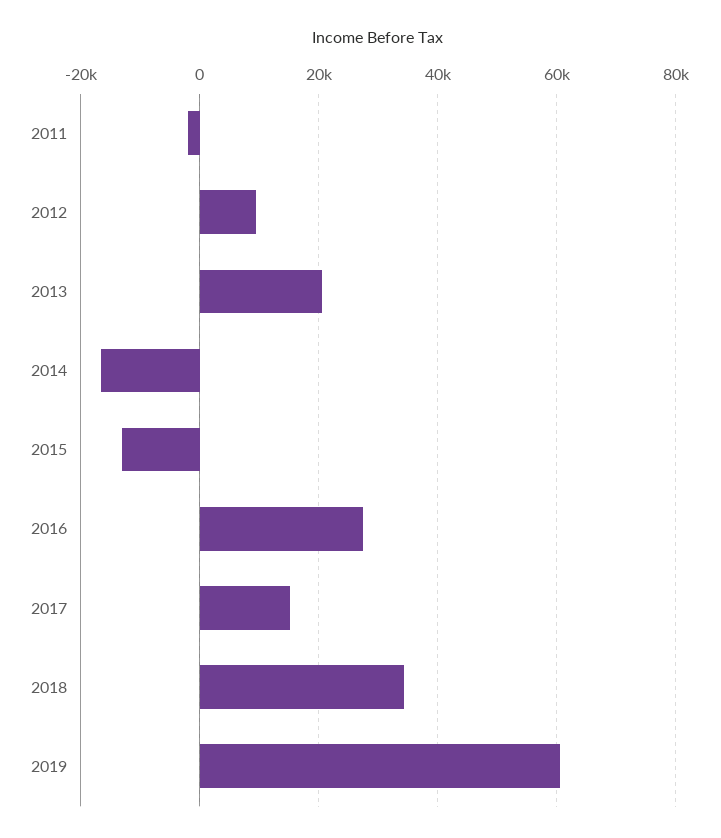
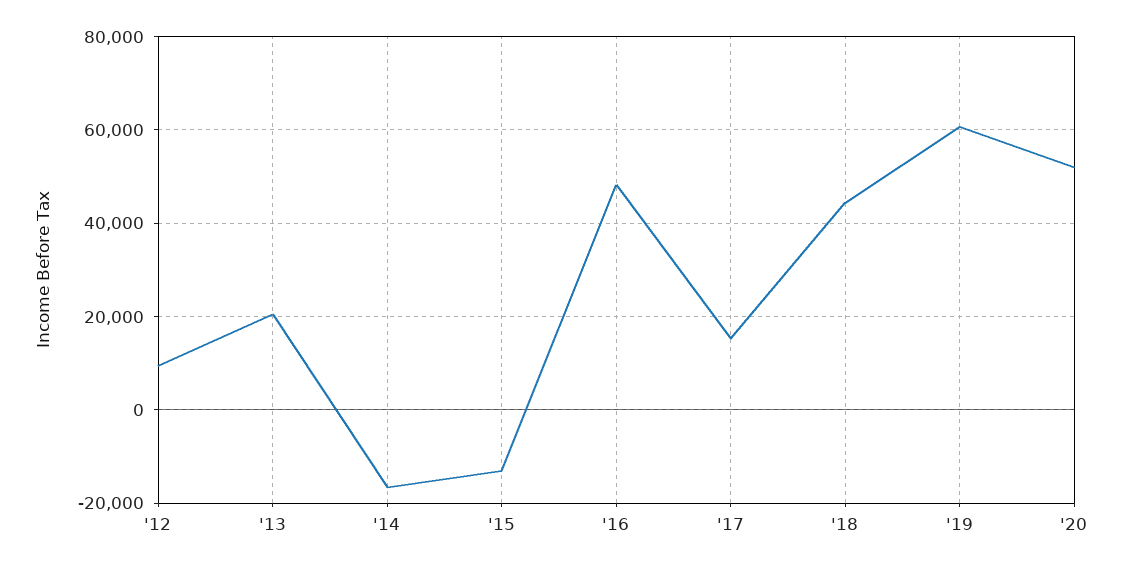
2011: -2000 -> none
2016: 28000 -> 48000
2018: 34000 -> 44000
'20: none -> 52000

